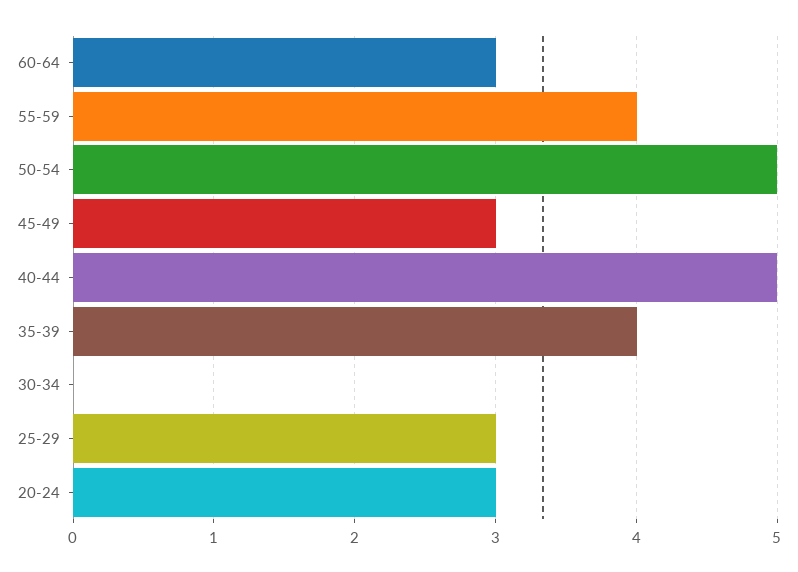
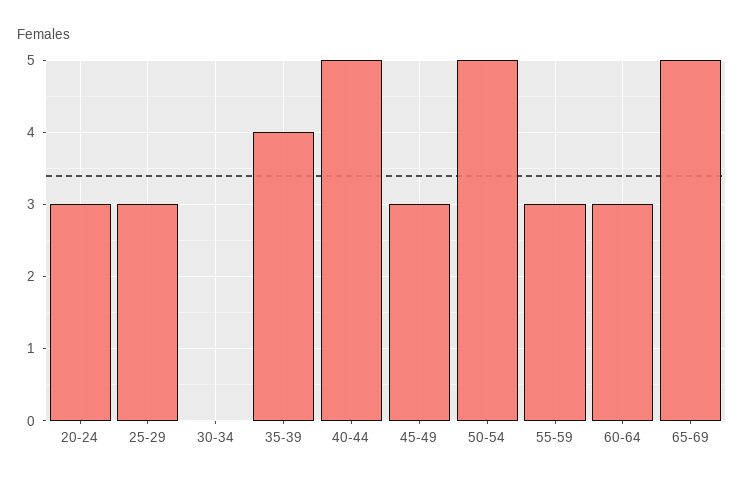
55-59: 4 -> 3
65-69: none -> 5

